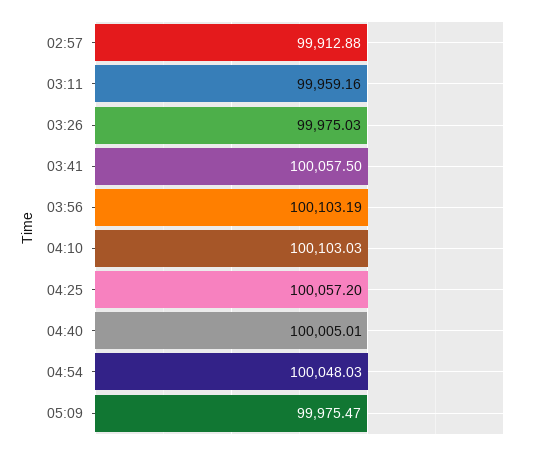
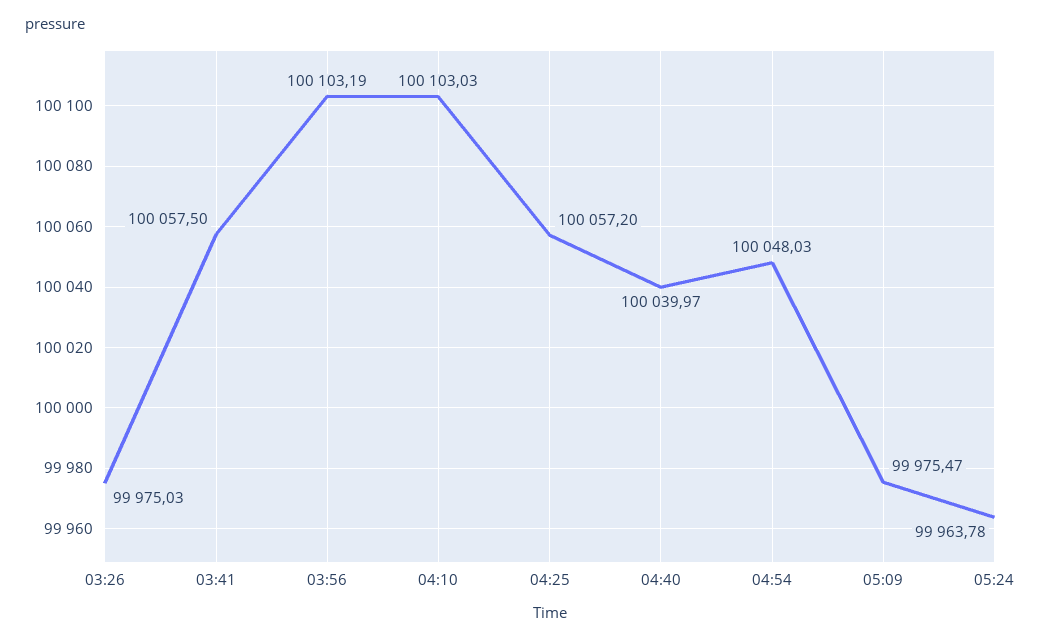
02:57: 99912.88 -> none
03:11: 99959.16 -> none
04:40: 100005.01 -> 100039.97
05:24: none -> 99963.78

